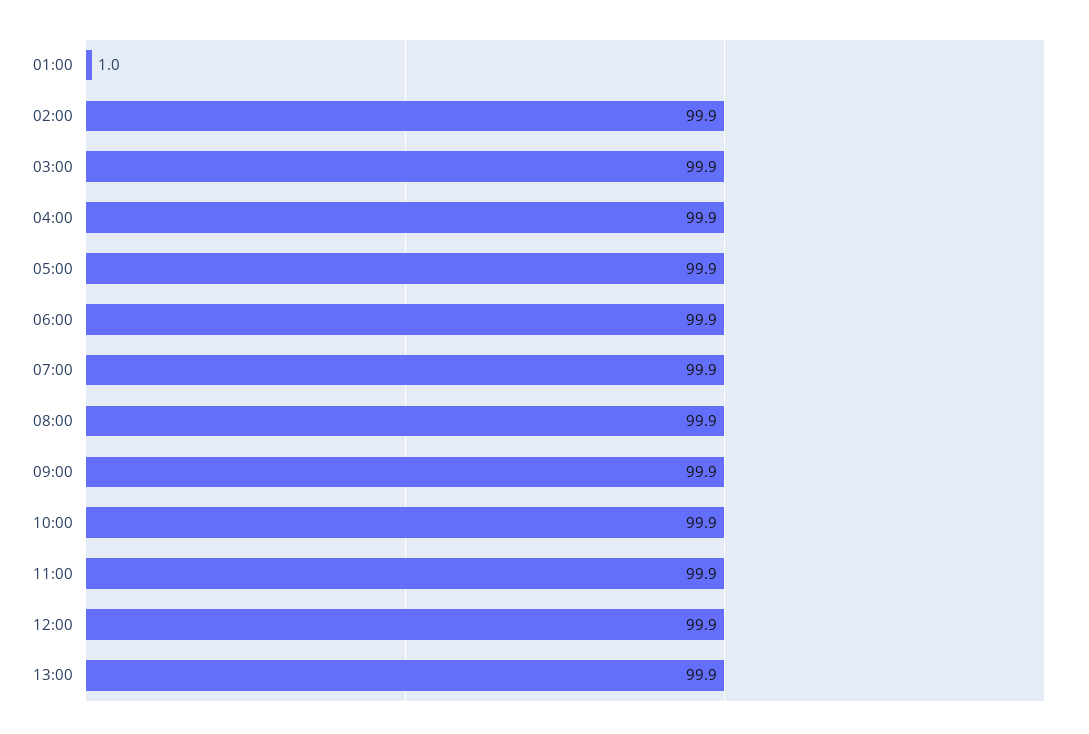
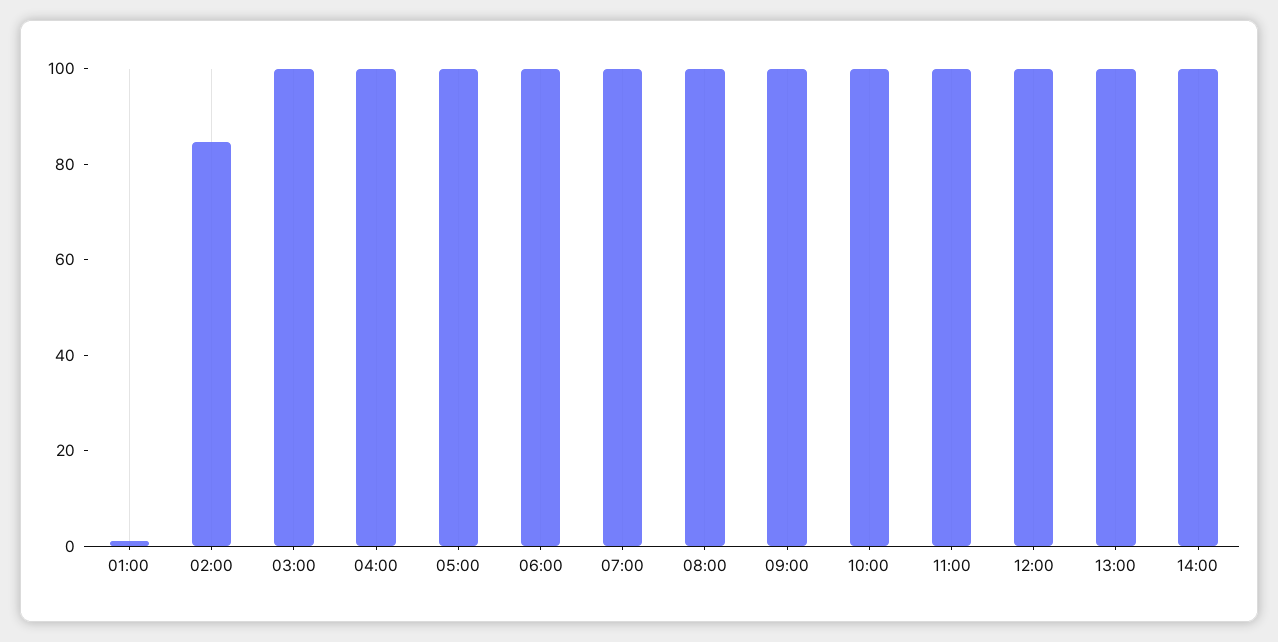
02:00: 99.9 -> 85
14:00: none -> 100

